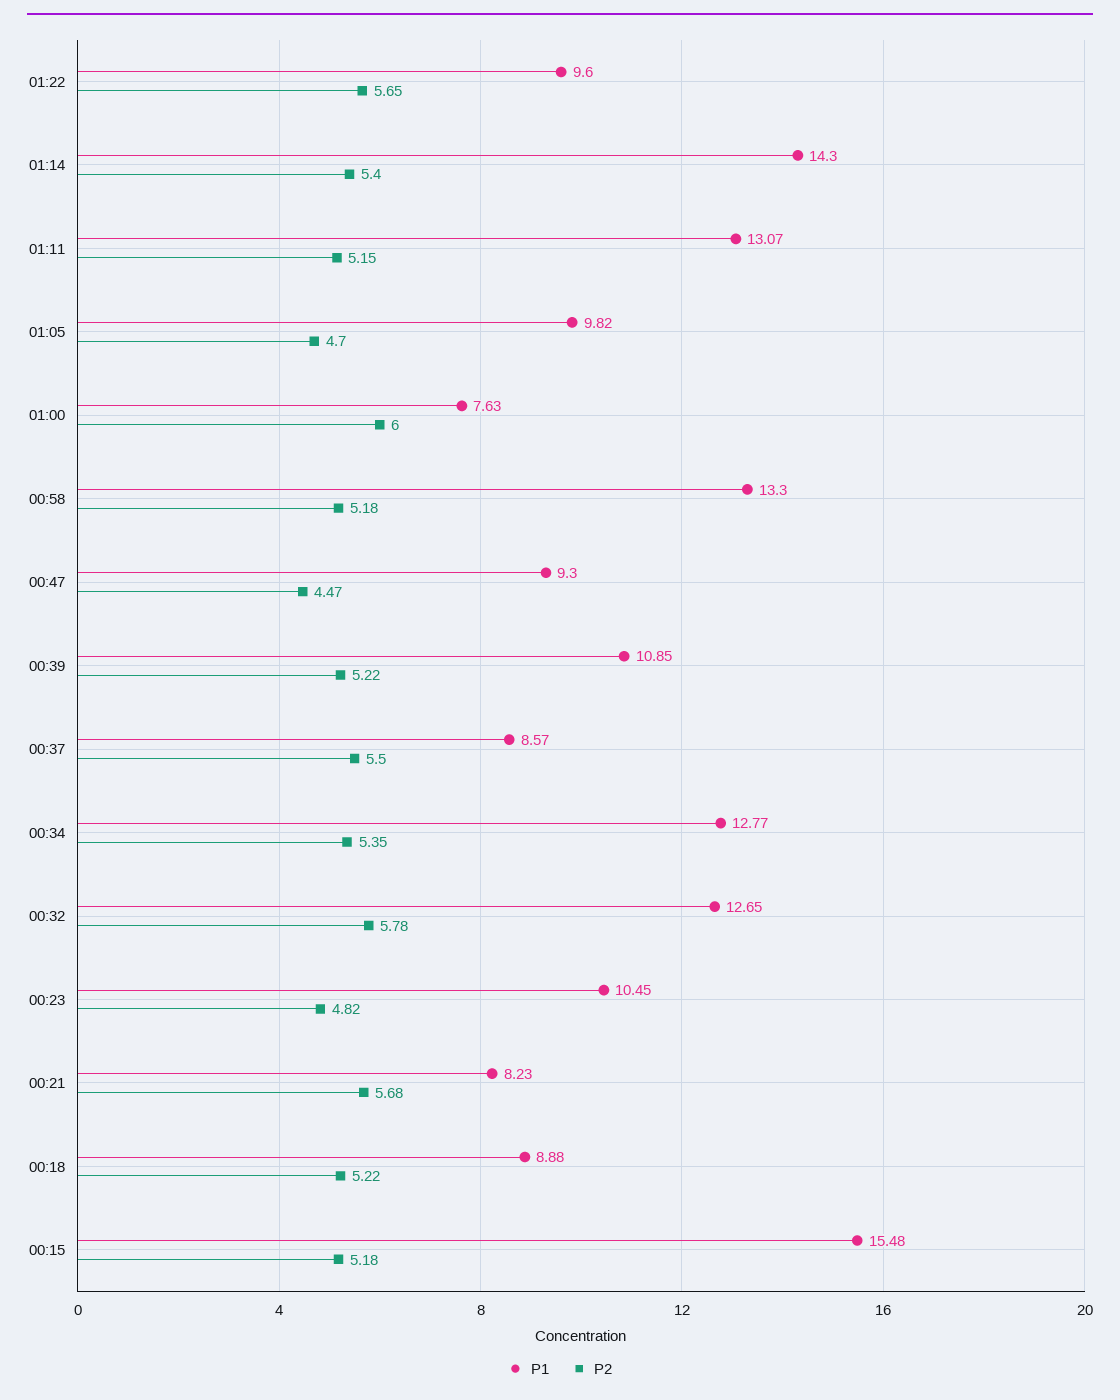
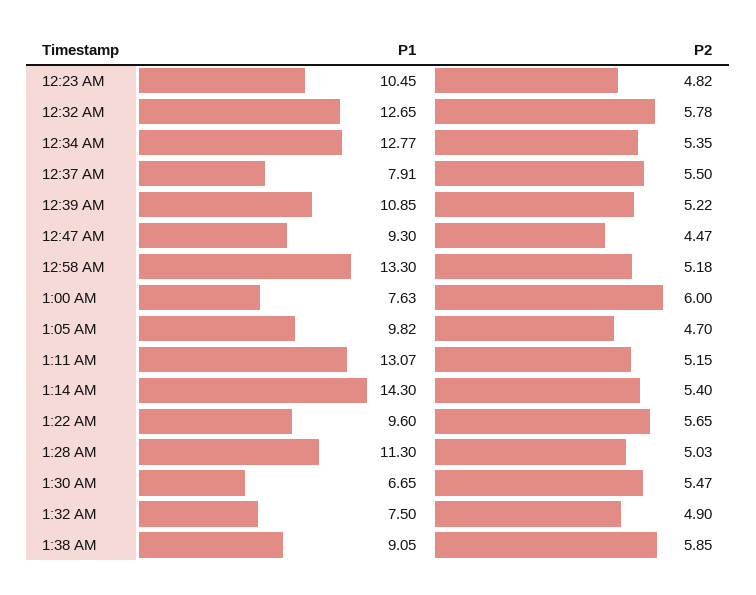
P1, 00:37: 8.57 -> 7.91
P1, 00:21: 8.23 -> none
P2, 00:21: 5.68 -> none
P1, 00:18: 8.88 -> none
P2, 00:18: 5.22 -> none
P1, 00:15: 15.48 -> none
P2, 00:15: 5.18 -> none
P1, 1:28 AM: none -> 11.3
P2, 1:28 AM: none -> 5.03
P1, 1:30 AM: none -> 6.65
P2, 1:30 AM: none -> 5.47
P1, 1:32 AM: none -> 7.5
P2, 1:32 AM: none -> 4.9
P1, 1:38 AM: none -> 9.05
P2, 1:38 AM: none -> 5.85

